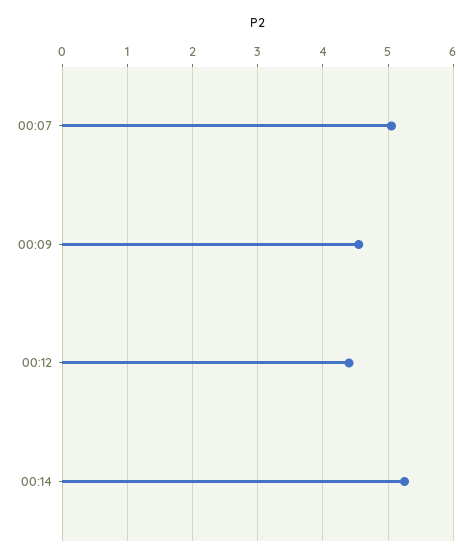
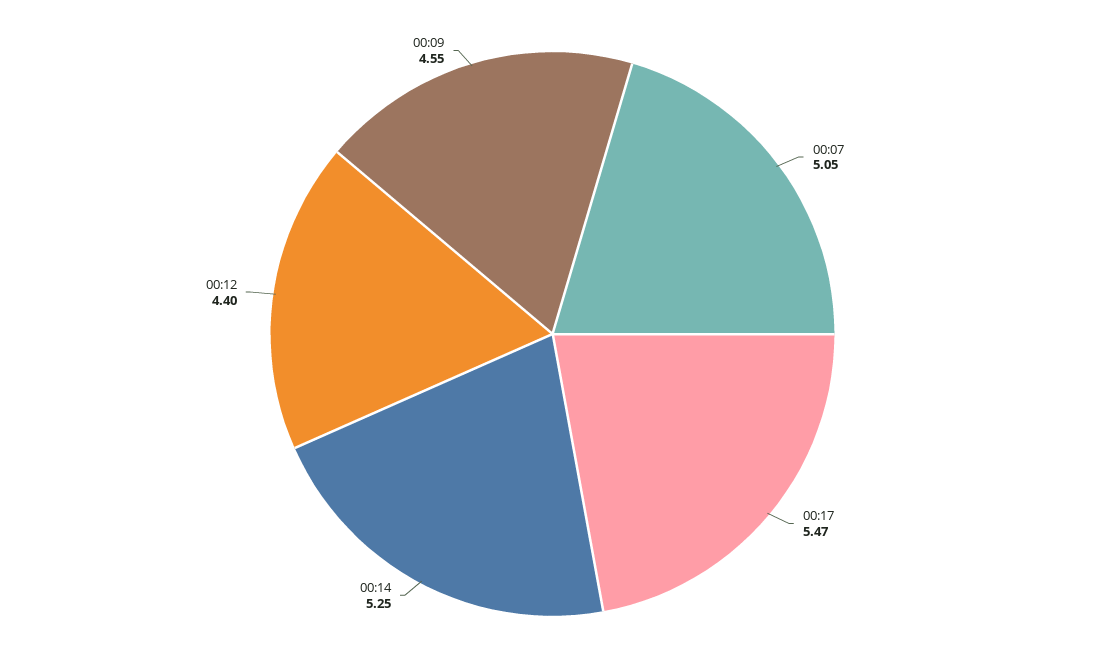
00:17: none -> 5.47

